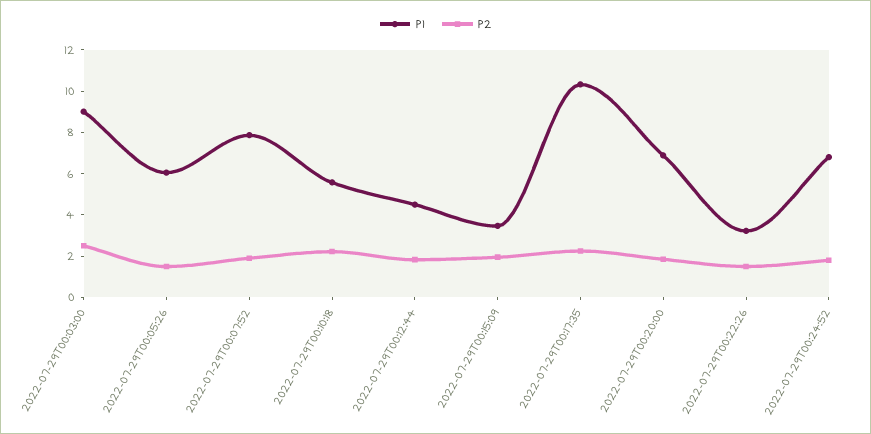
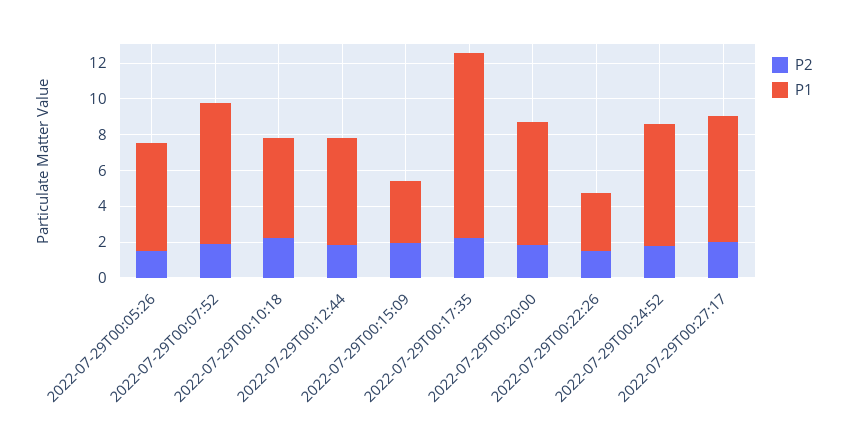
P1, 2022-07-29T00:03:00: 9 -> none
P2, 2022-07-29T00:03:00: 2.5 -> none
P1, 2022-07-29T00:12:44: 4.5 -> 6
P2, 2022-07-29T00:27:17: none -> 2
P1, 2022-07-29T00:27:17: none -> 7

